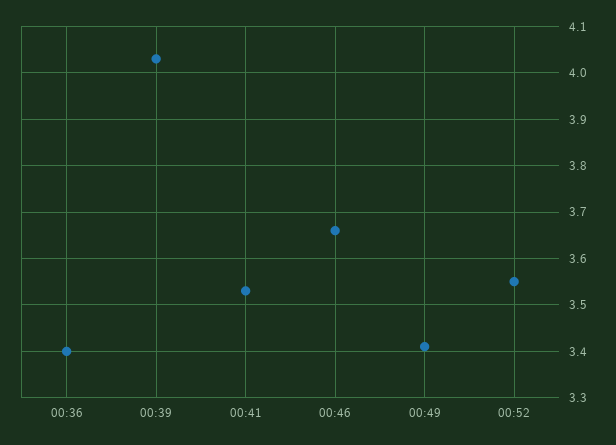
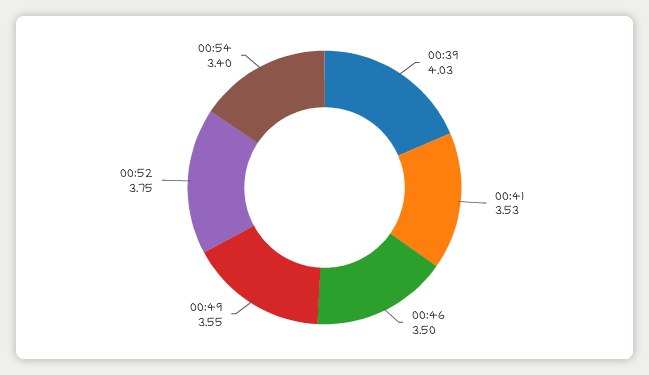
00:36: 3.4 -> none
00:46: 3.65 -> 3.5
00:49: 3.4 -> 3.55
00:52: 3.55 -> 3.75
00:54: none -> 3.4

